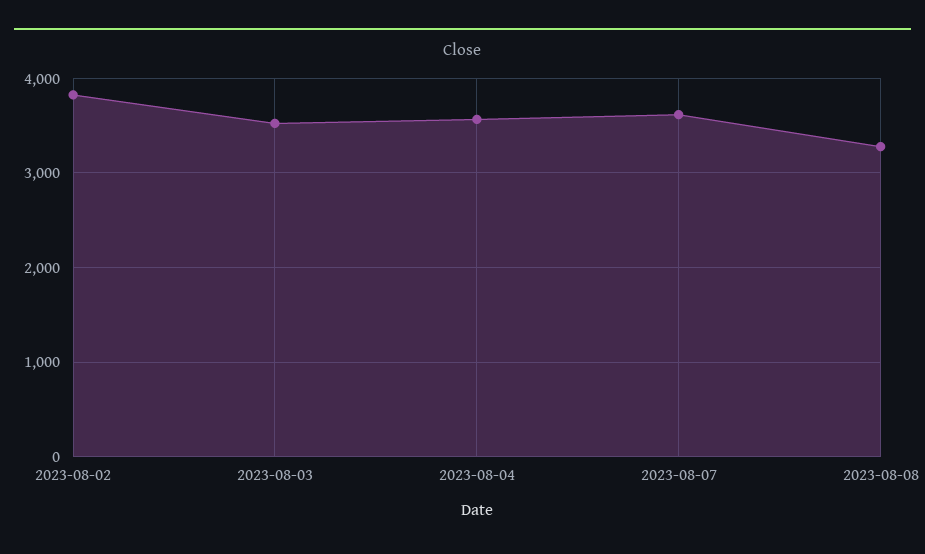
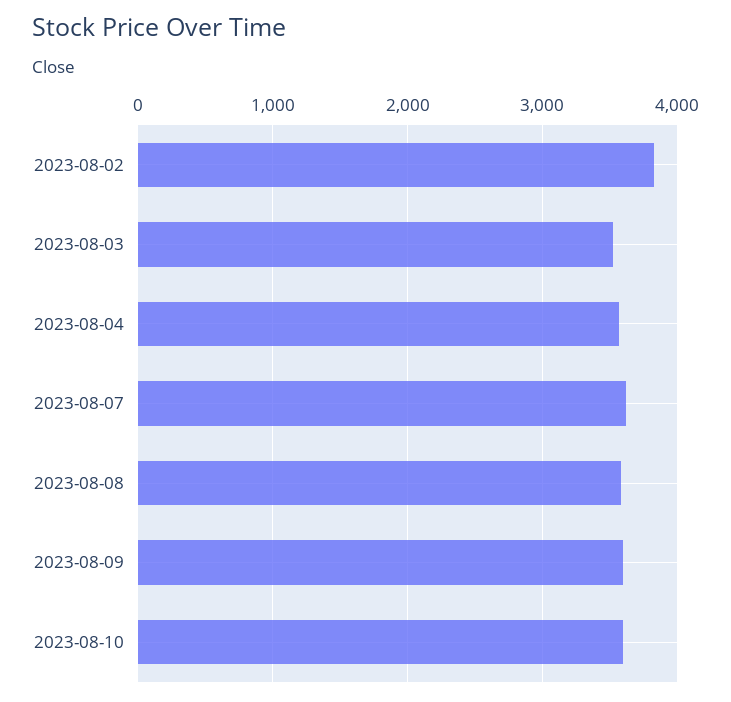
2023-08-08: 3300 -> 3600
2023-08-09: none -> 3600
2023-08-10: none -> 3600

